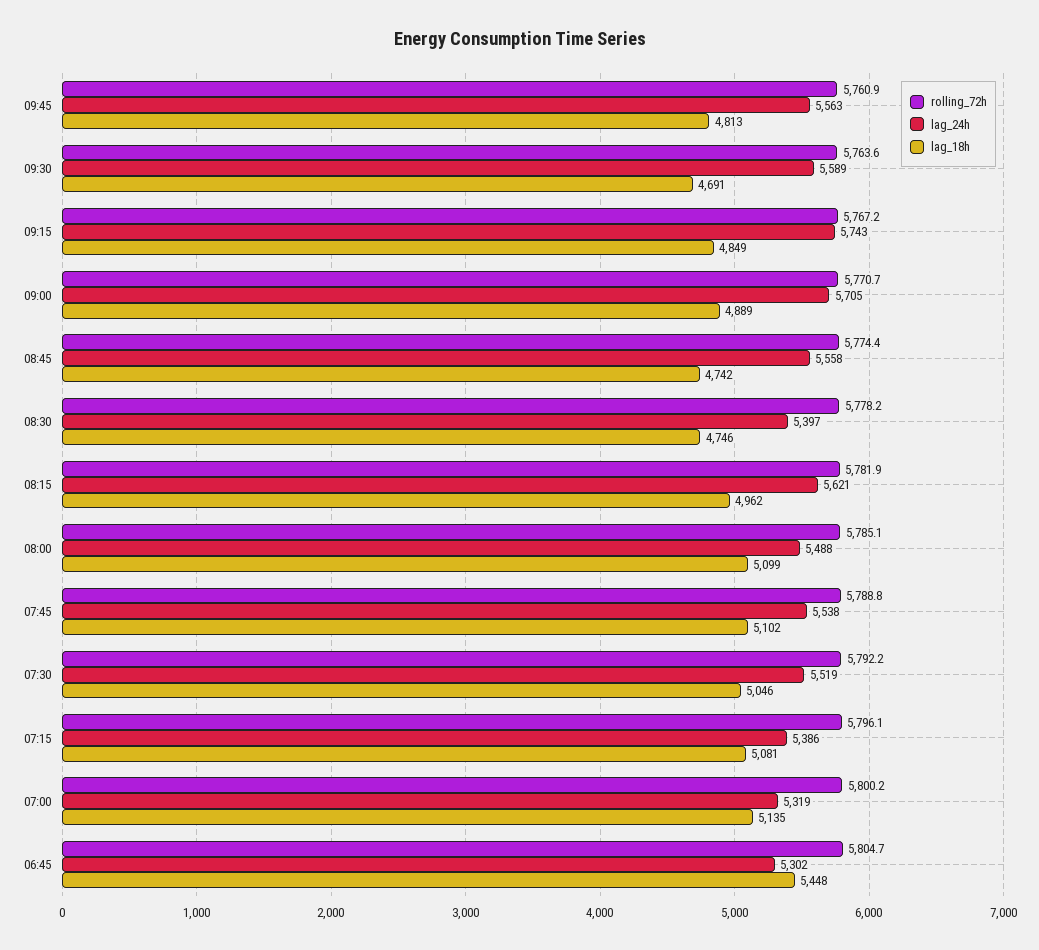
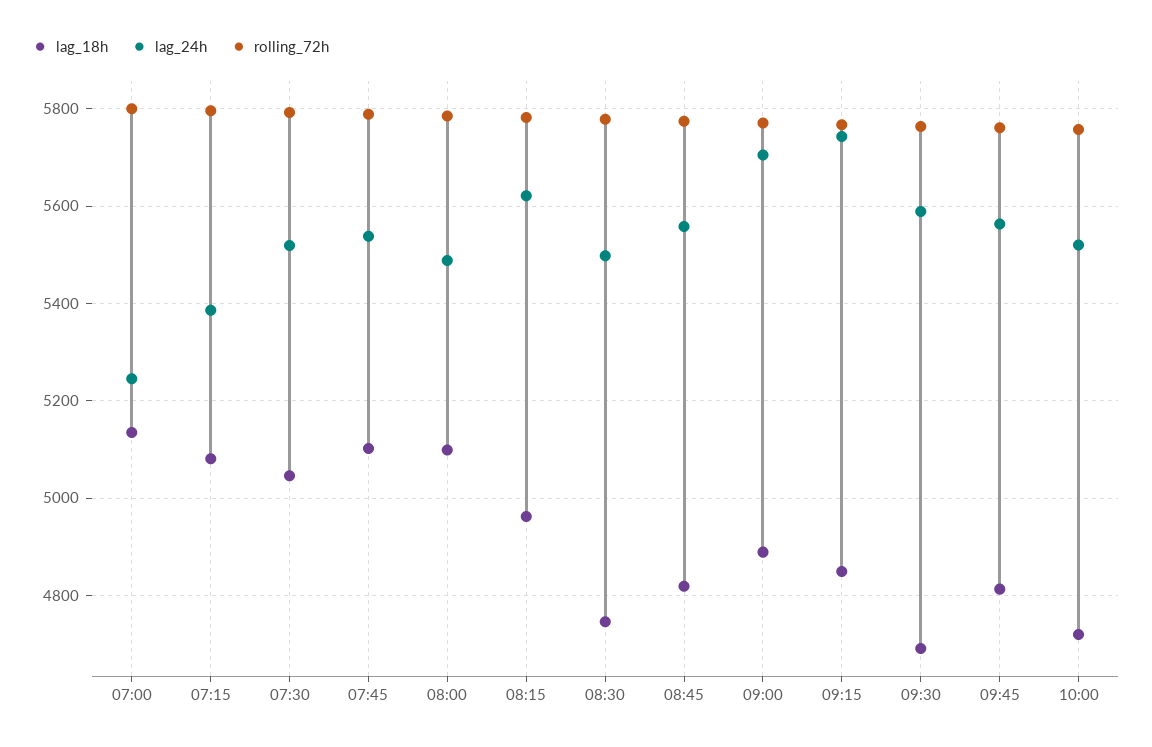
lag_18h, 08:45: 4742 -> 4820
lag_24h, 08:30: 5397 -> 5500
lag_24h, 07:00: 5319 -> 5240
rolling_72h, 06:45: 5804.7 -> none
lag_24h, 06:45: 5302 -> none
lag_18h, 06:45: 5448 -> none
lag_18h, 10:00: none -> 4720
lag_24h, 10:00: none -> 5520
rolling_72h, 10:00: none -> 5760

